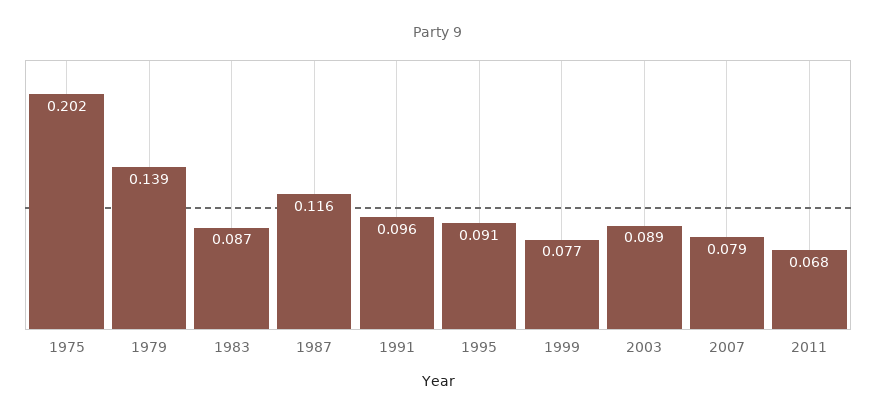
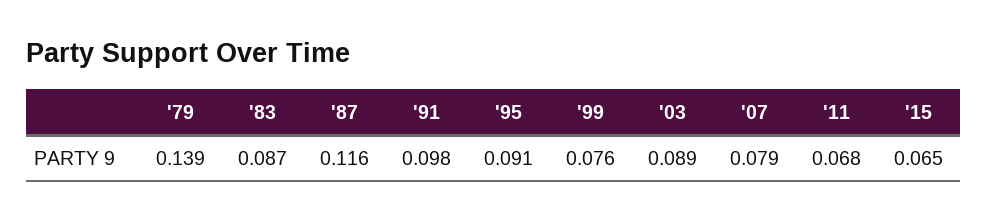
1975: 0.202 -> none
1991: 0.096 -> 0.098
1999: 0.077 -> 0.076
'15: none -> 0.065

